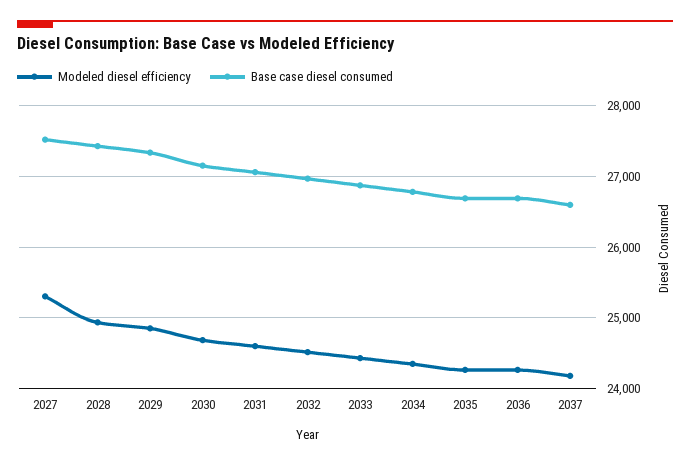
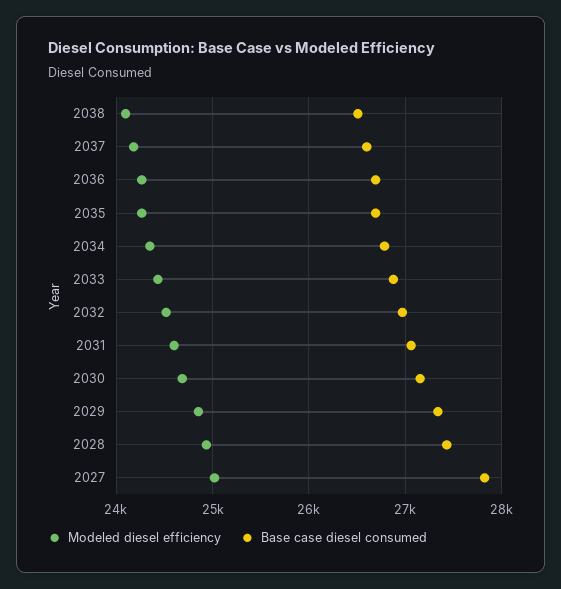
Modeled diesel efficiency, 2027: 25300 -> 25000
Base case diesel consumed, 2027: 27500 -> 27800
Modeled diesel efficiency, 2038: none -> 24100
Base case diesel consumed, 2038: none -> 26500

